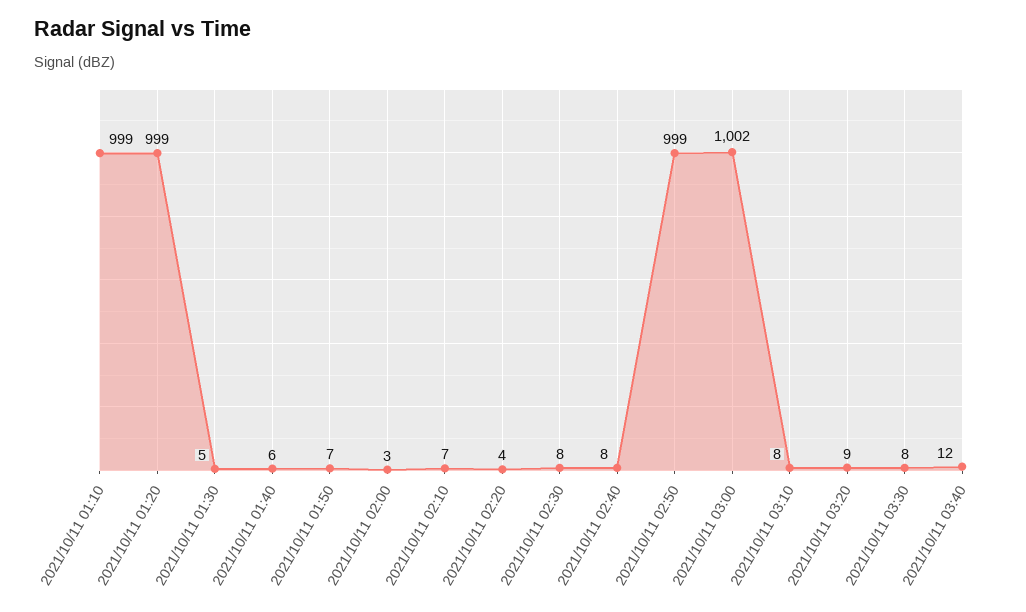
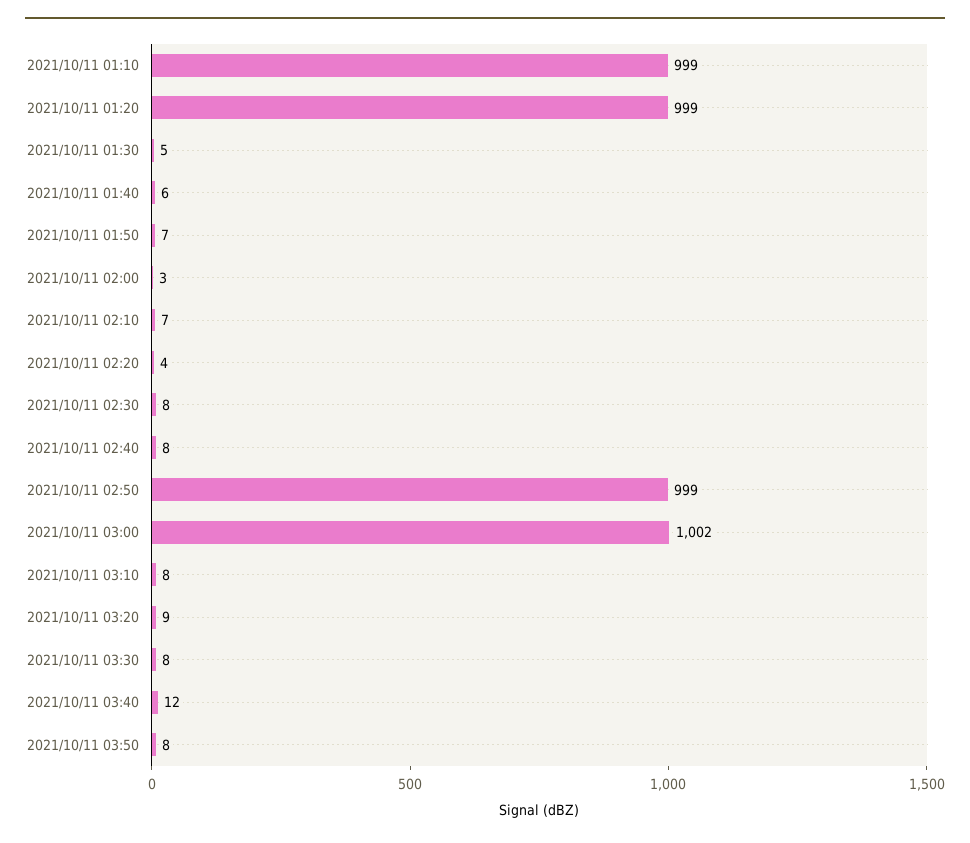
2021/10/11 03:50: none -> 8

